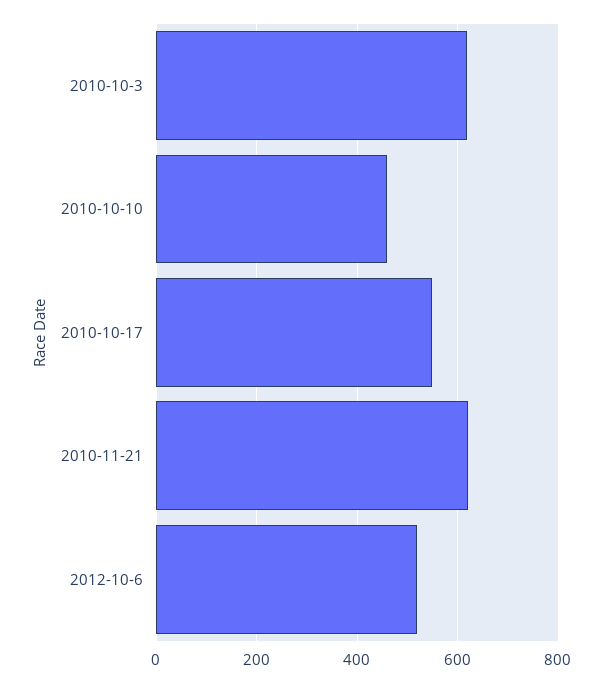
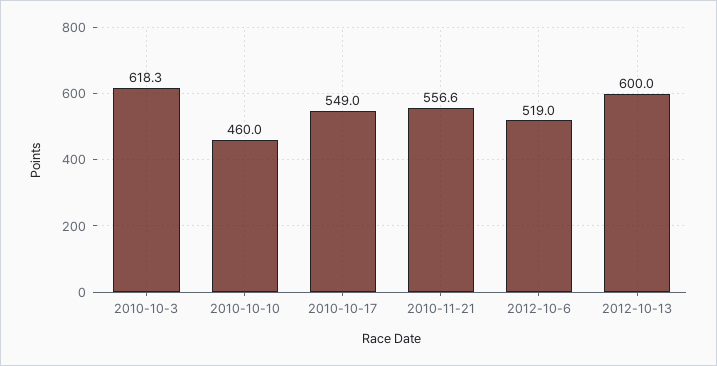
2010-11-21: 620 -> 556.6
2012-10-13: none -> 600

